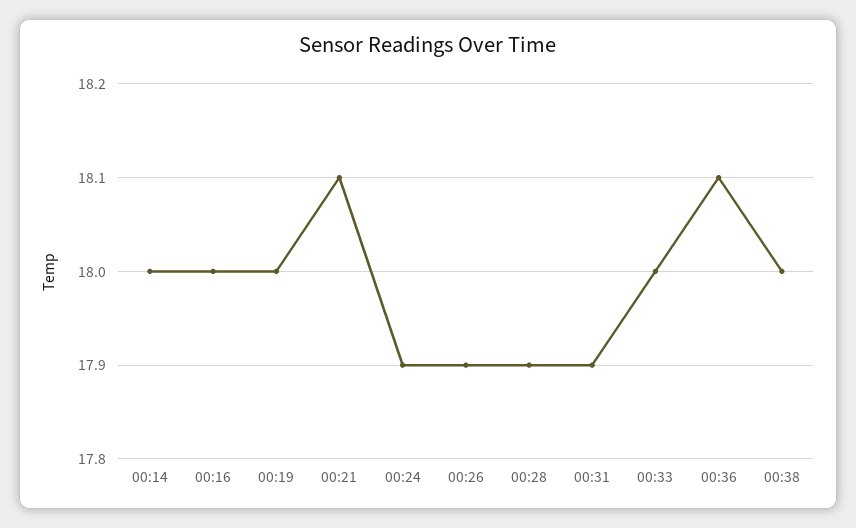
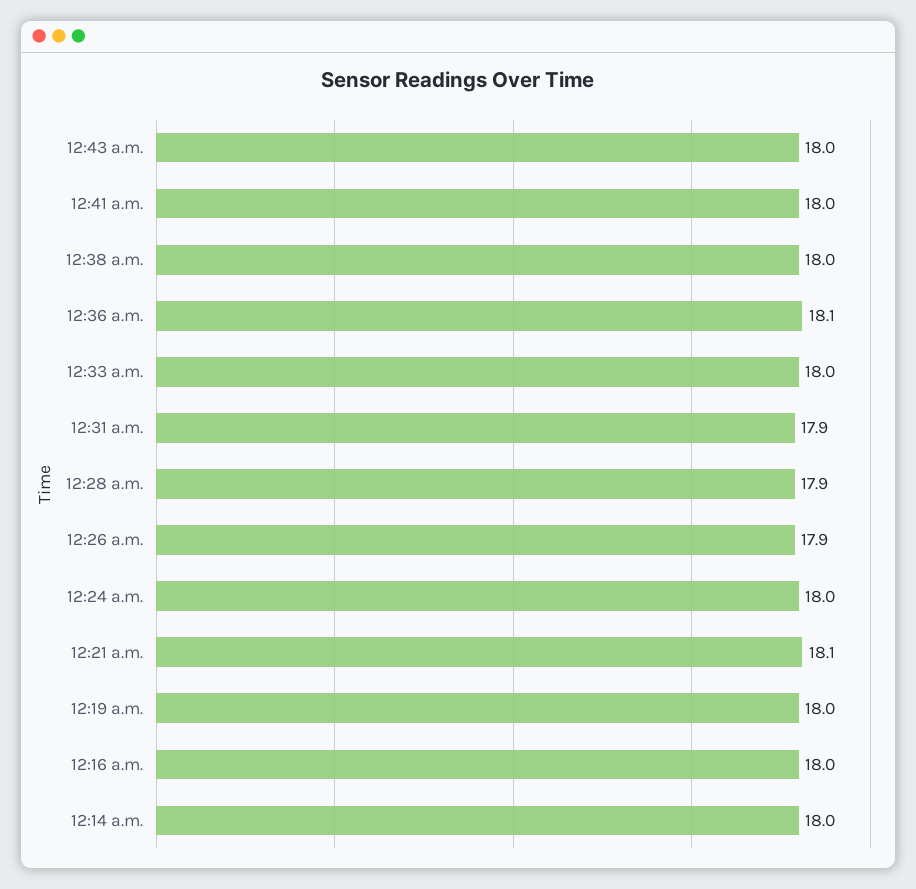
00:24: 17.9 -> 18
12:43 a.m.: none -> 18
12:41 a.m.: none -> 18

